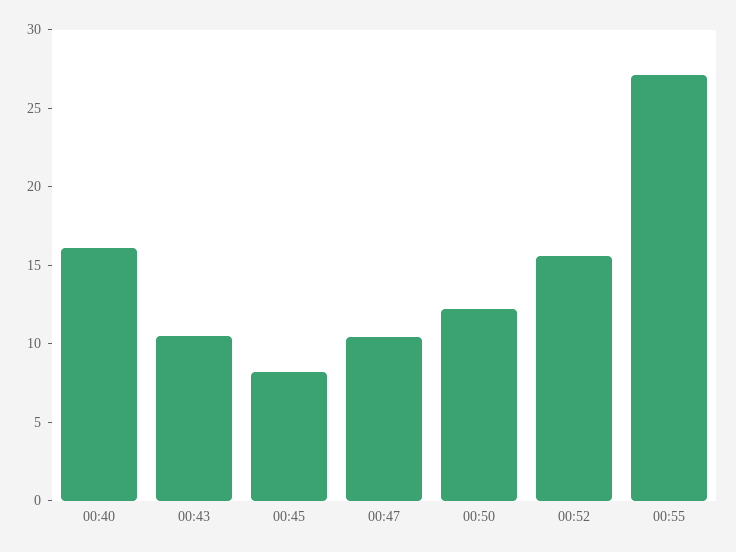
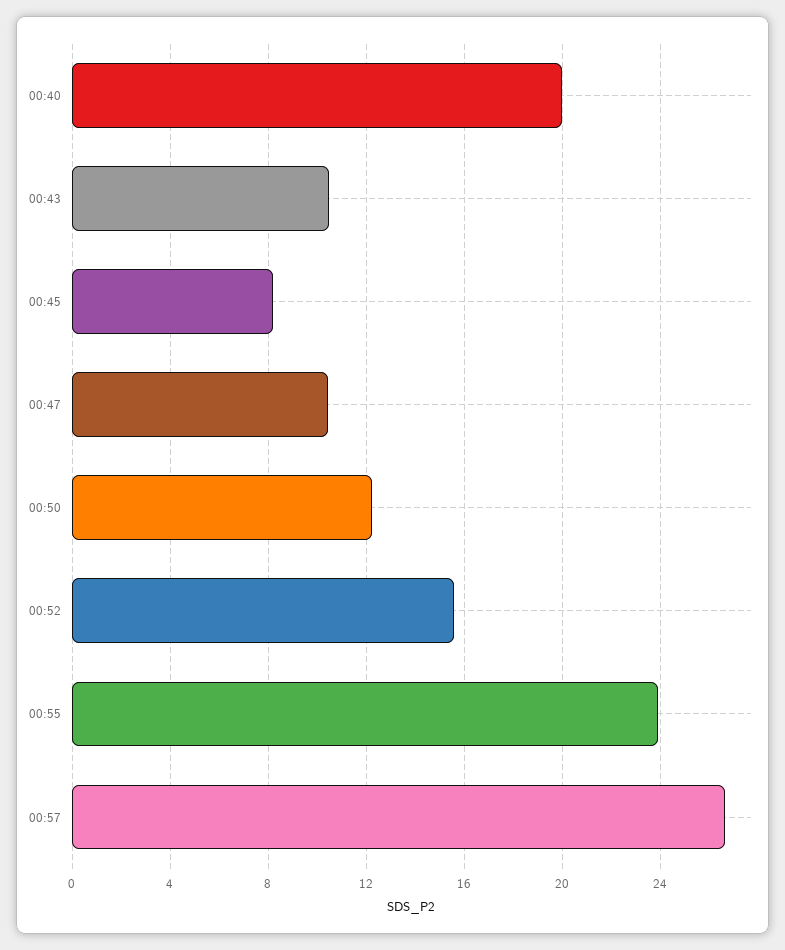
00:40: 16 -> 20
00:55: 27 -> 24
00:57: none -> 26.5

